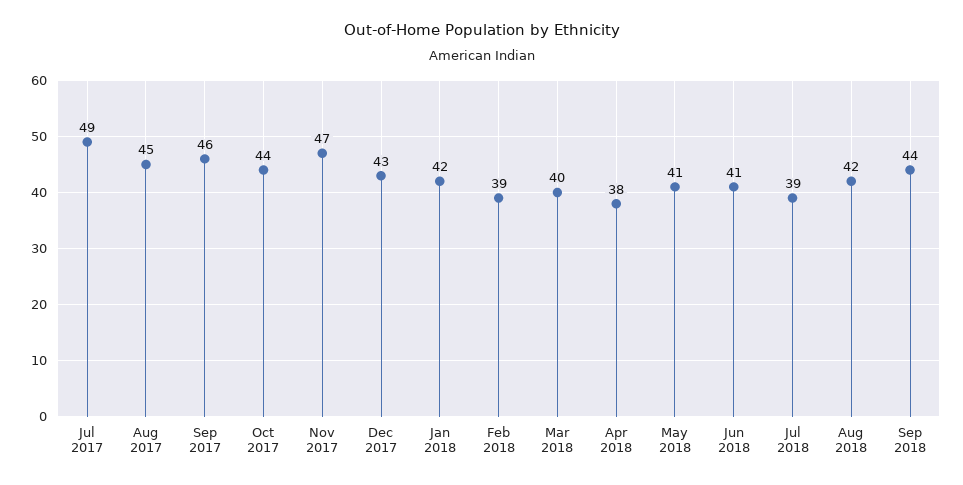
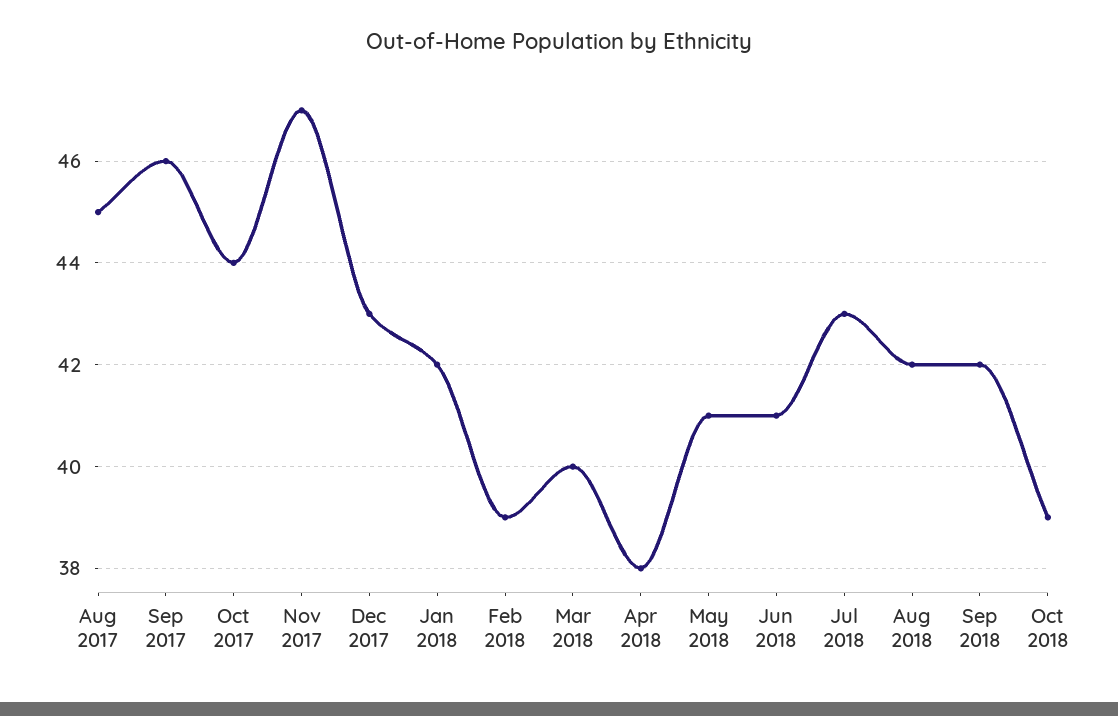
Jul 2017: 49 -> none
Jul 2018: 39 -> 43
Sep 2018: 44 -> 42
Oct 2018: none -> 39

